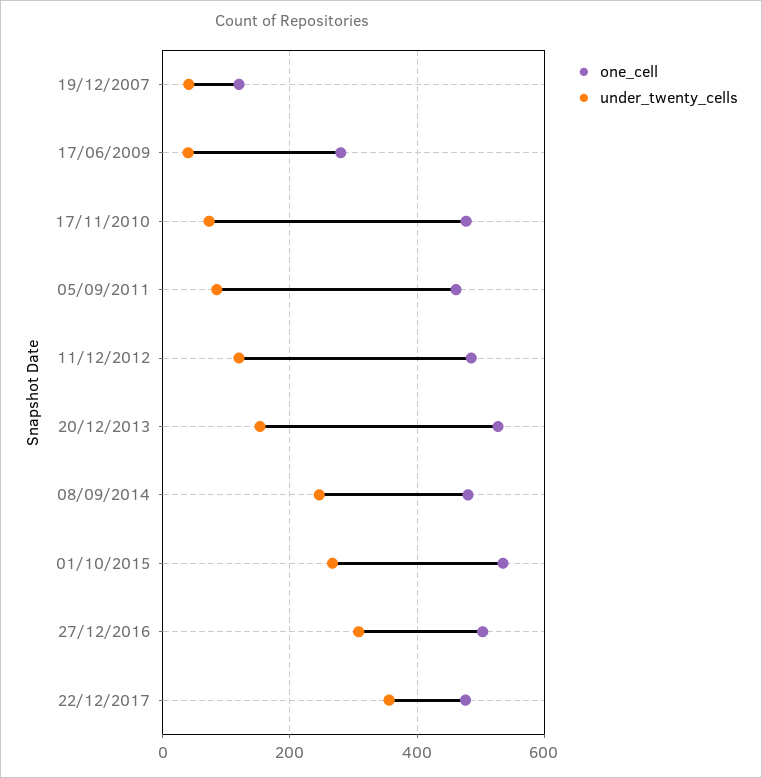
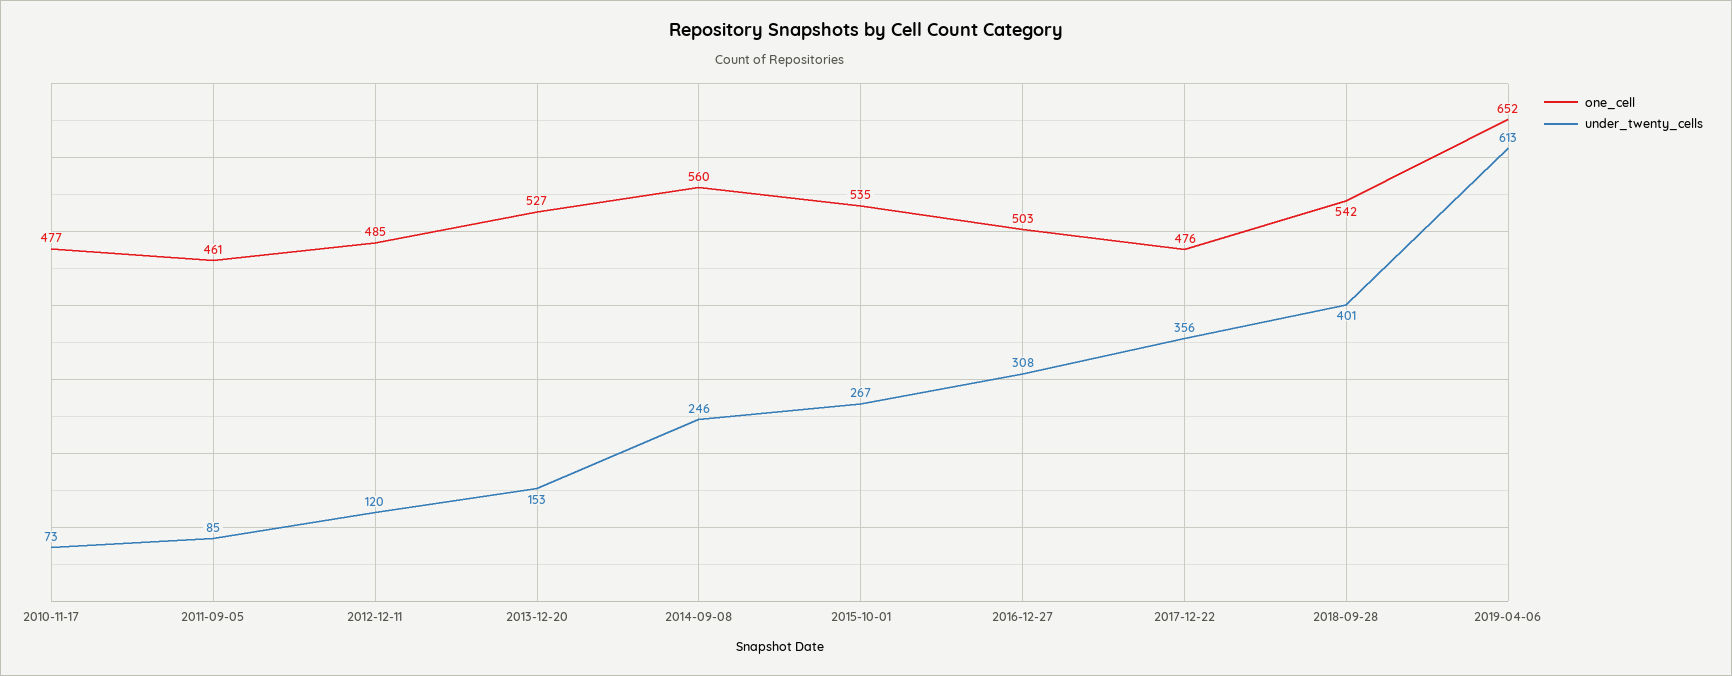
one_cell, 19/12/2007: 120 -> none
under_twenty_cells, 19/12/2007: 40 -> none
one_cell, 17/06/2009: 280 -> none
under_twenty_cells, 17/06/2009: 40 -> none
one_cell, 08/09/2014: 480 -> 560
one_cell, 2018-09-28: none -> 542
under_twenty_cells, 2018-09-28: none -> 401
one_cell, 2019-04-06: none -> 652
under_twenty_cells, 2019-04-06: none -> 613

